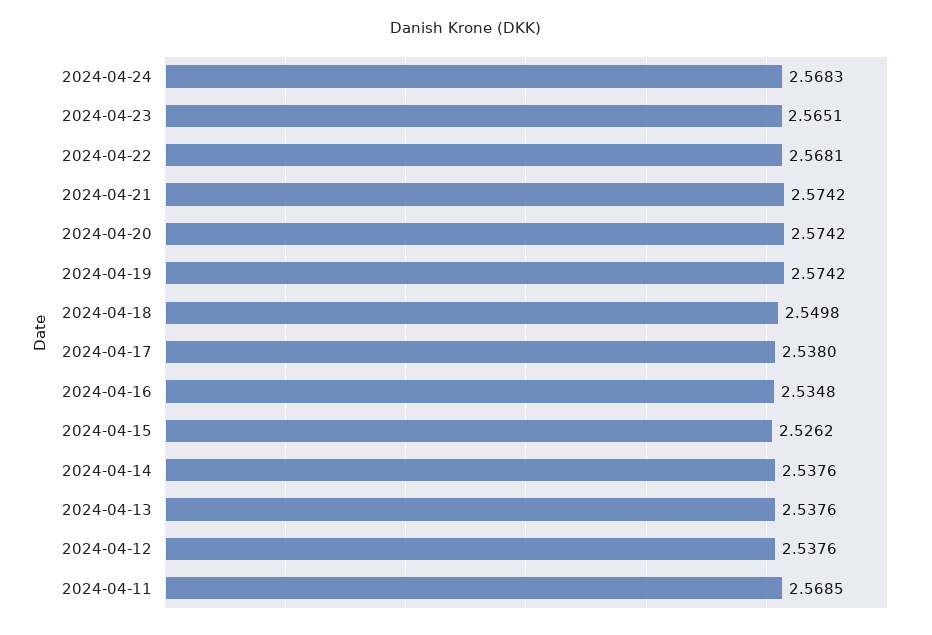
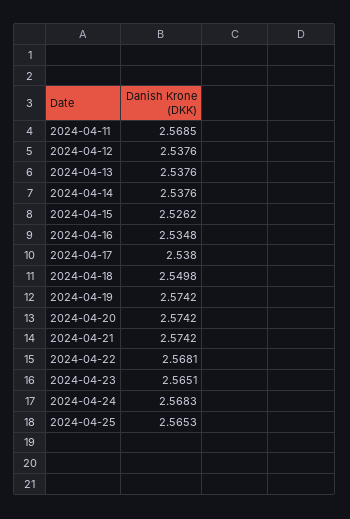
2024-04-25: none -> 2.5653

